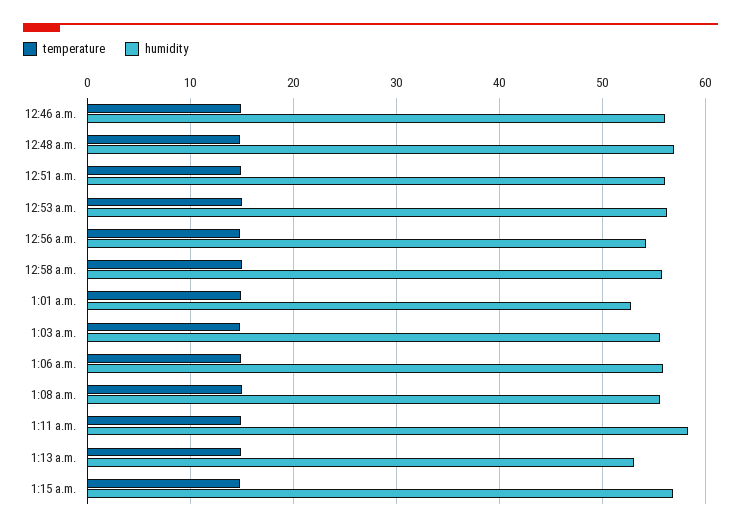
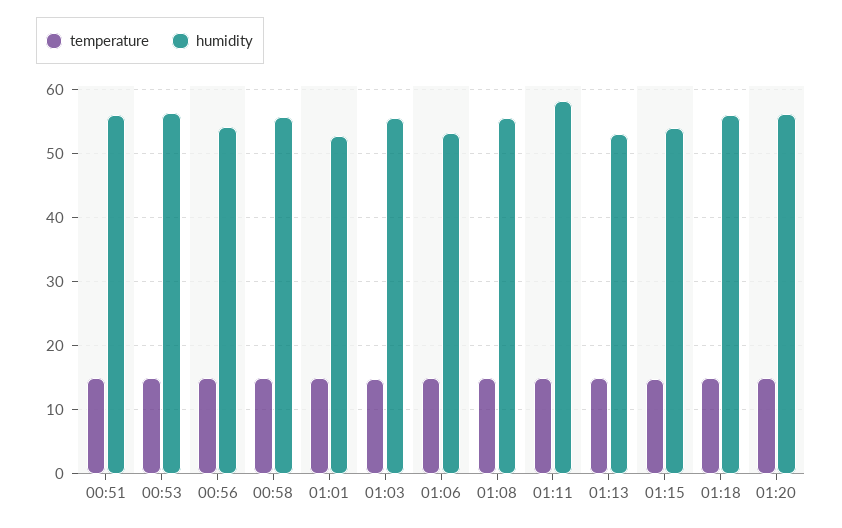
temperature, 12:46 a.m.: 15 -> none
humidity, 12:46 a.m.: 56 -> none
temperature, 12:48 a.m.: 15 -> none
humidity, 12:48 a.m.: 57 -> none
humidity, 1:06 a.m.: 56 -> 53
humidity, 1:15 a.m.: 57 -> 54
temperature, 01:18: none -> 15
humidity, 01:18: none -> 56
temperature, 01:20: none -> 15
humidity, 01:20: none -> 56

